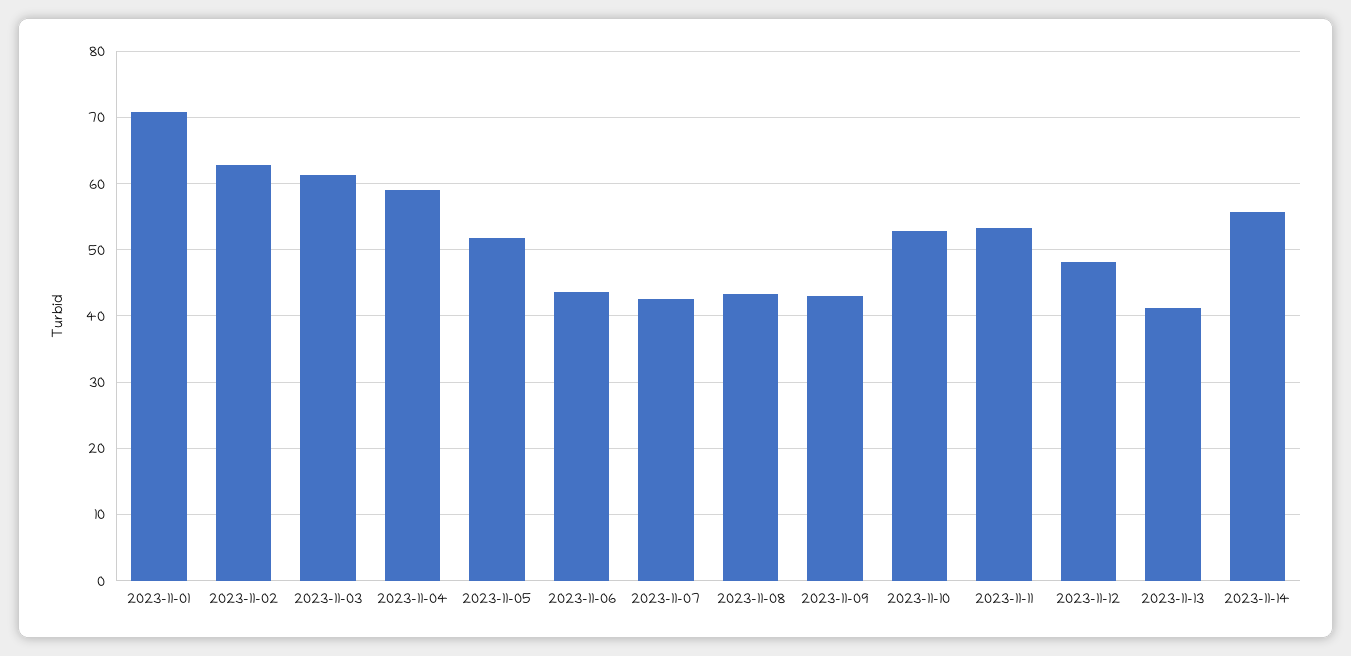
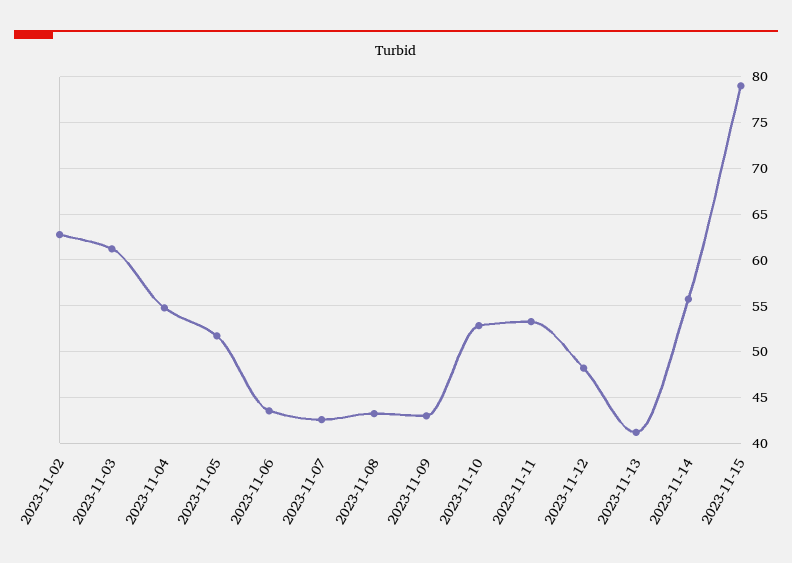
2023-11-01: 71 -> none
2023-11-04: 59 -> 55
2023-11-15: none -> 79

